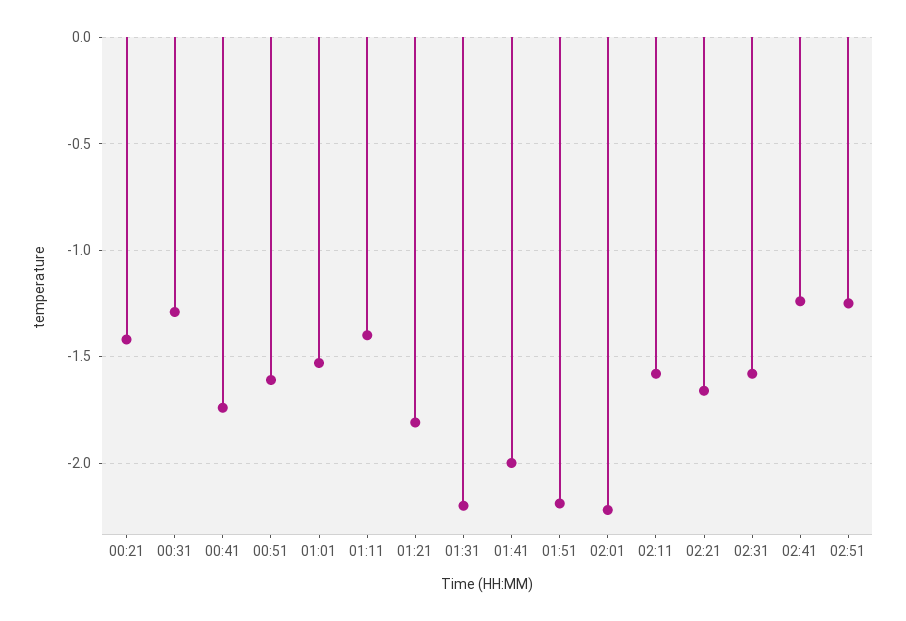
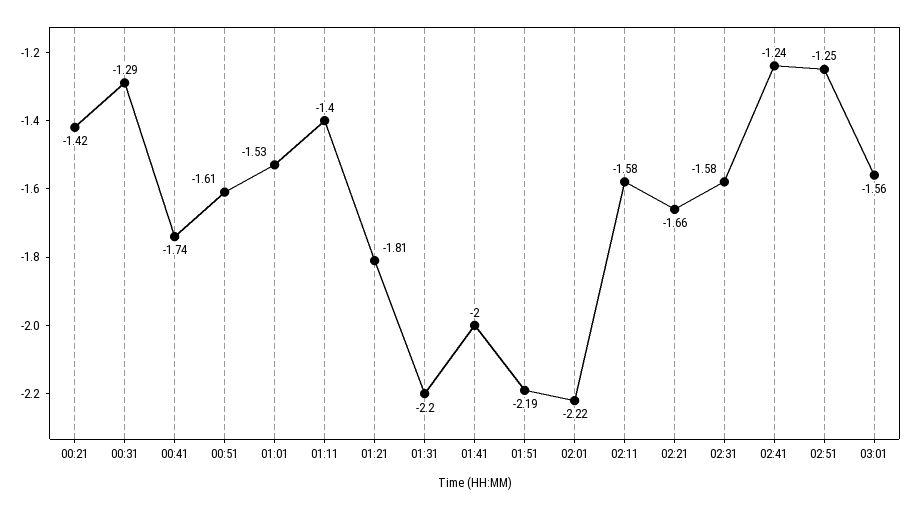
03:01: none -> -1.56

